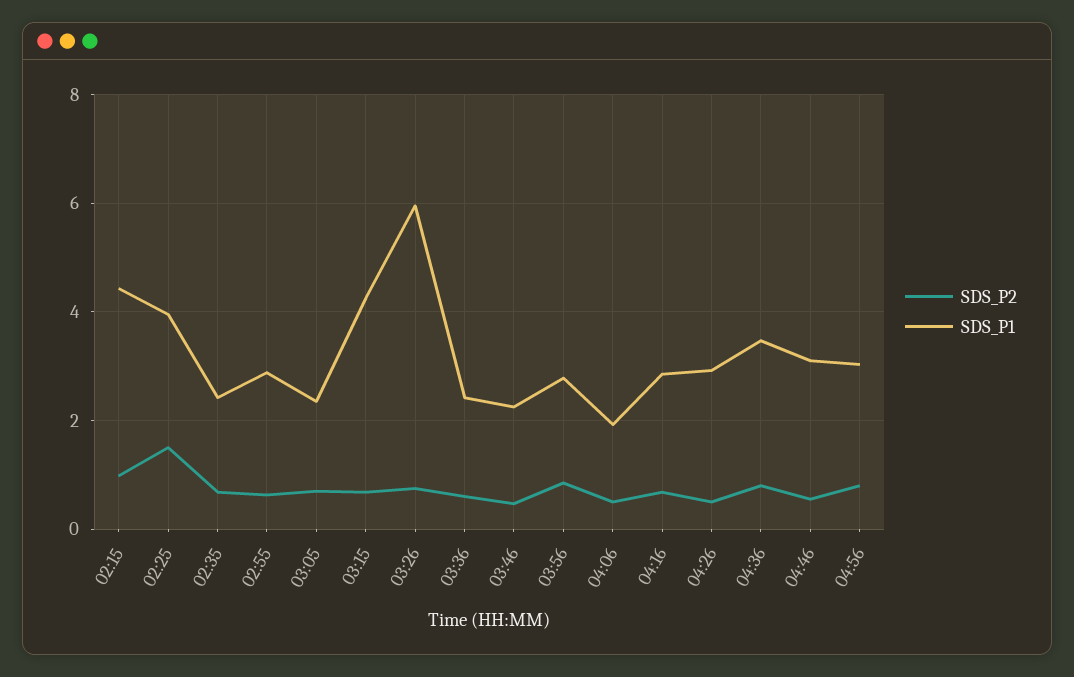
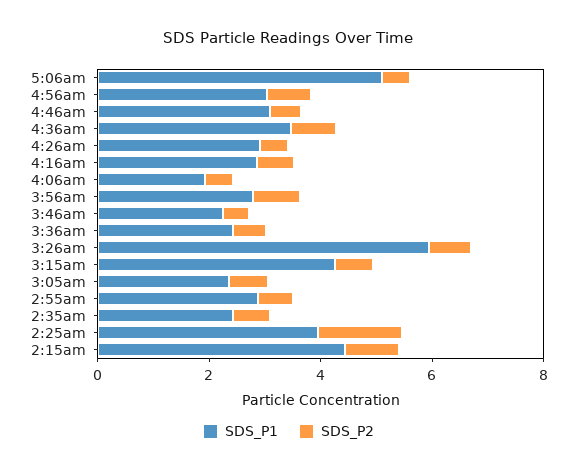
SDS_P1, 5:06am: none -> 5
SDS_P2, 5:06am: none -> 0.5

